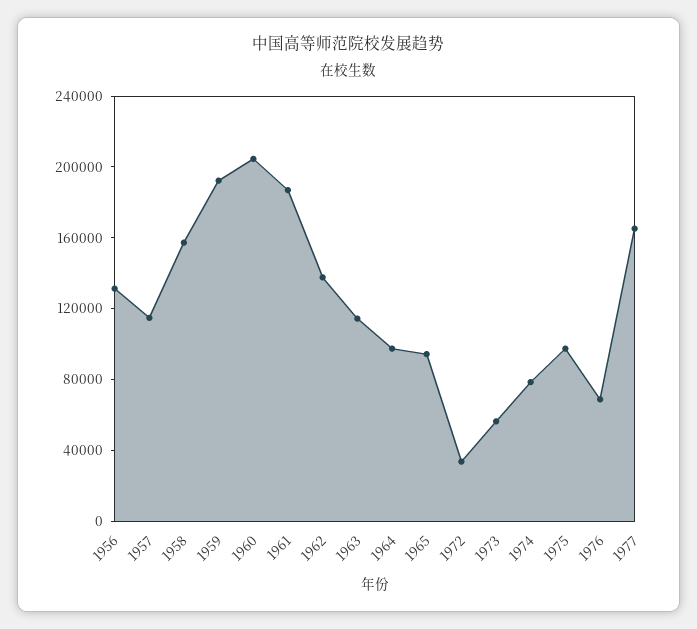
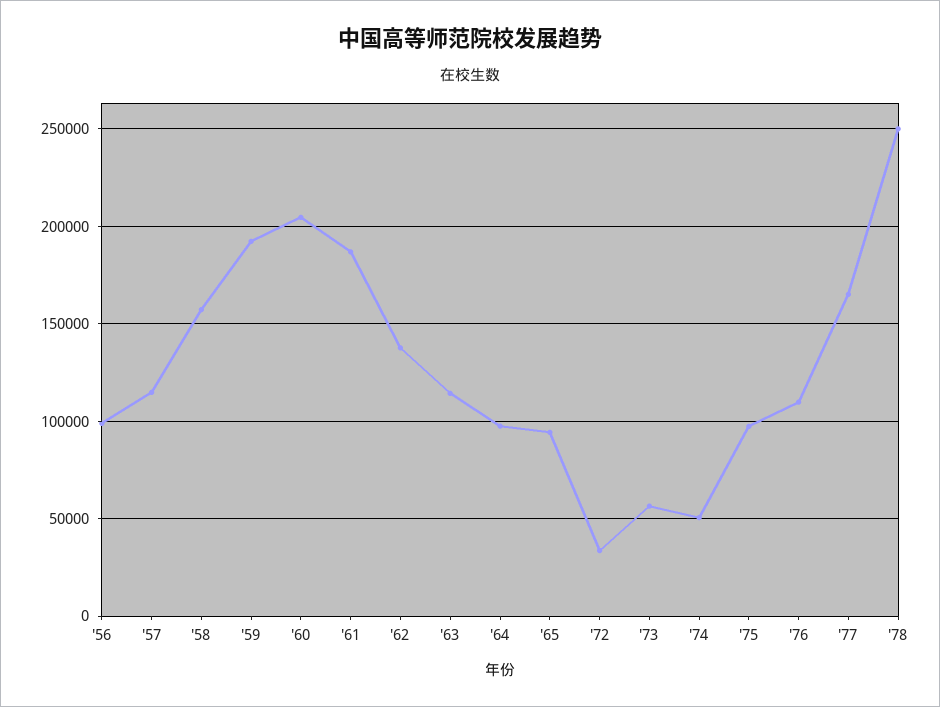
1956: 130000 -> 100000
1974: 80000 -> 50000
1976: 70000 -> 110000
'78: none -> 250000

